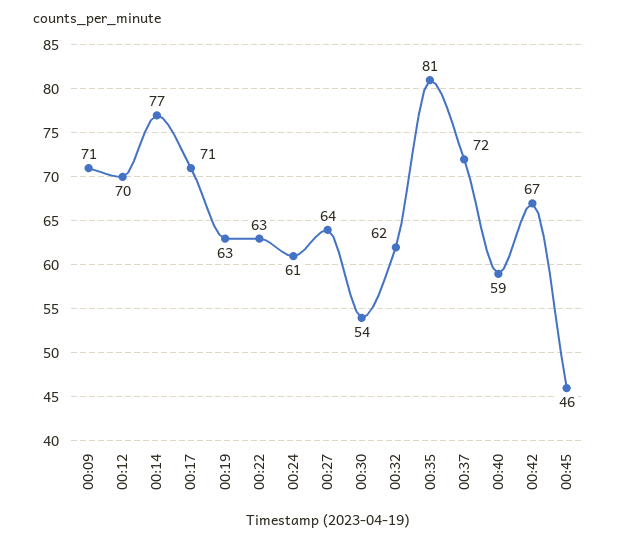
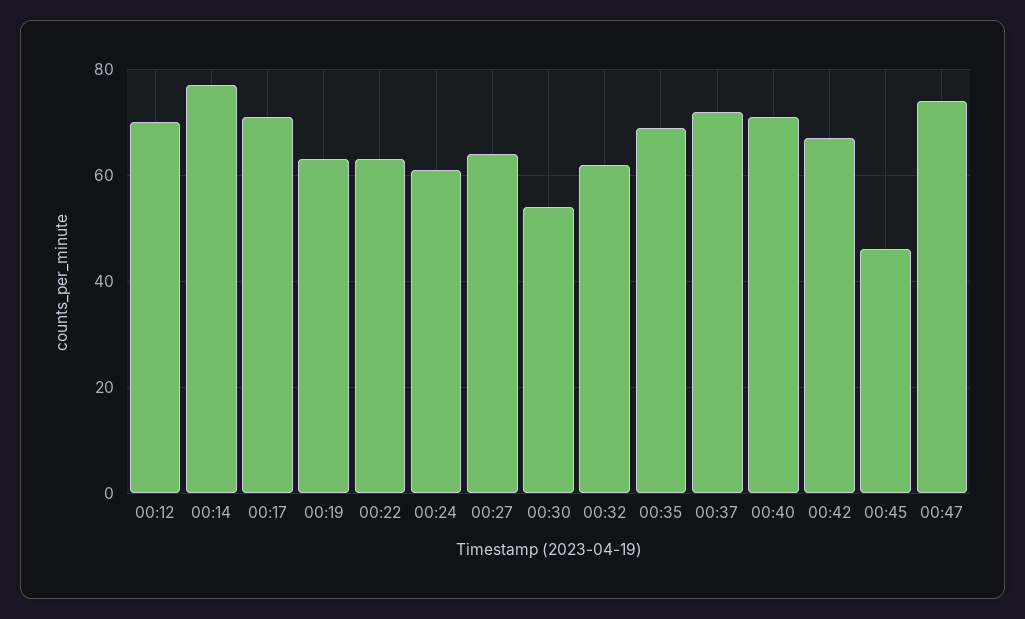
00:09: 71 -> none
00:35: 81 -> 70
00:40: 59 -> 70
00:47: none -> 75

